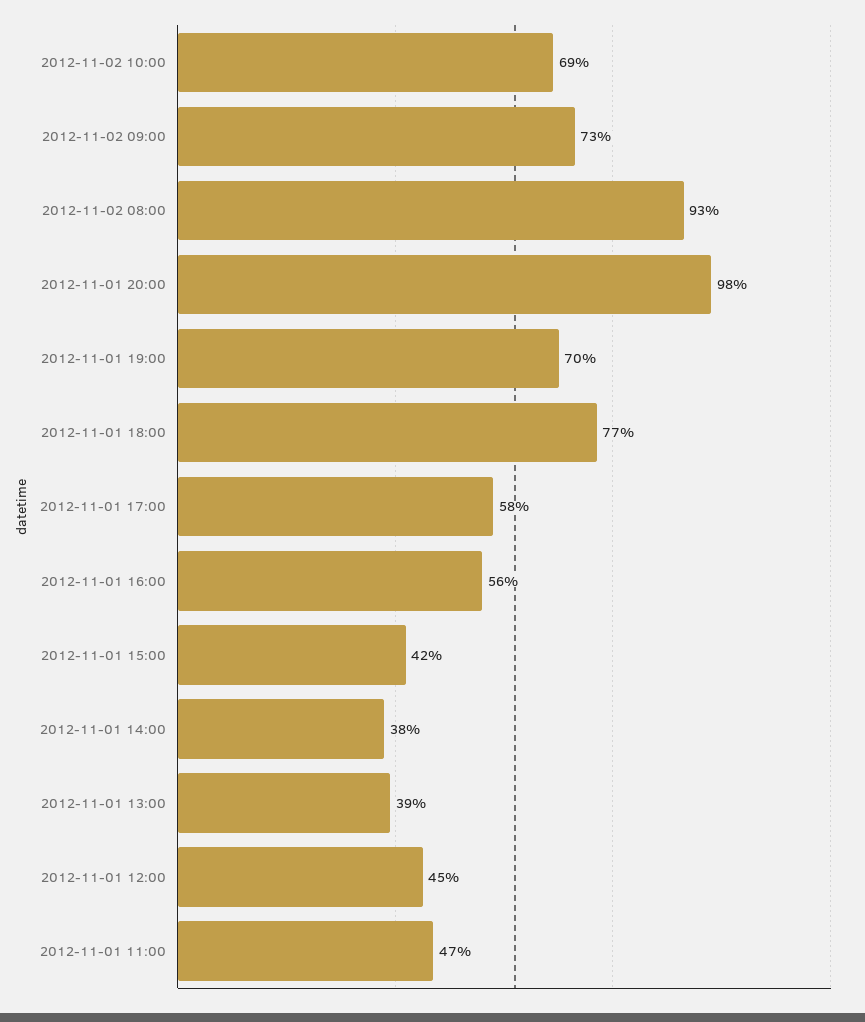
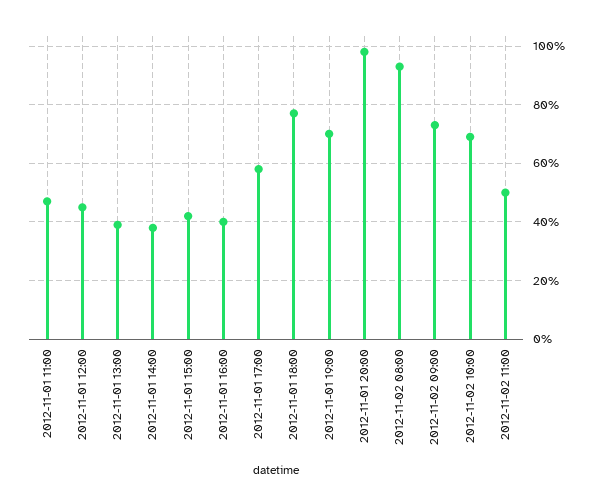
2012-11-01 16:00: 56 -> 40
2012-11-02 11:00: none -> 50

